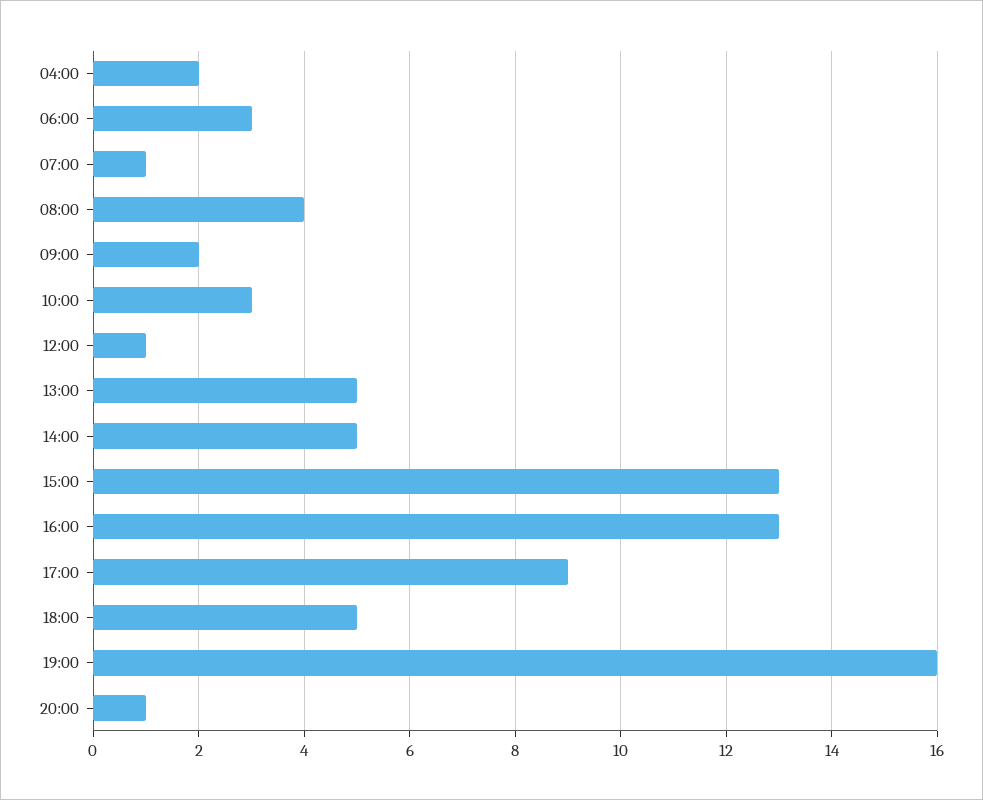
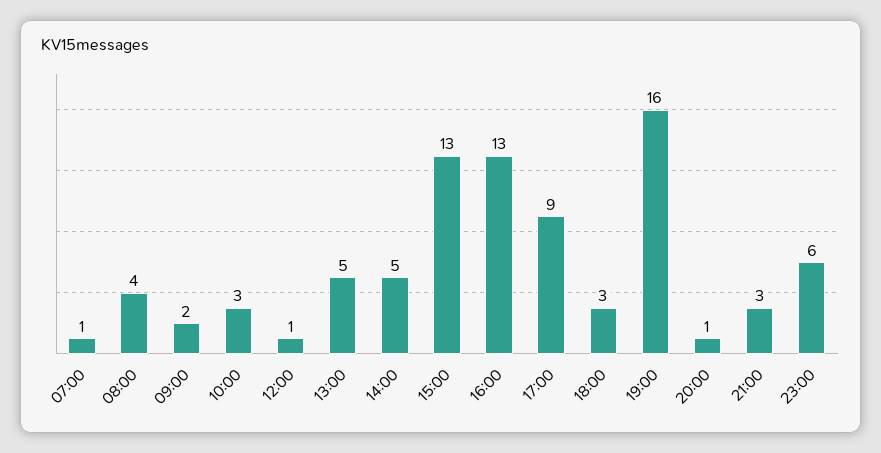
04:00: 2 -> none
06:00: 3 -> none
18:00: 5 -> 3
21:00: none -> 3
23:00: none -> 6

